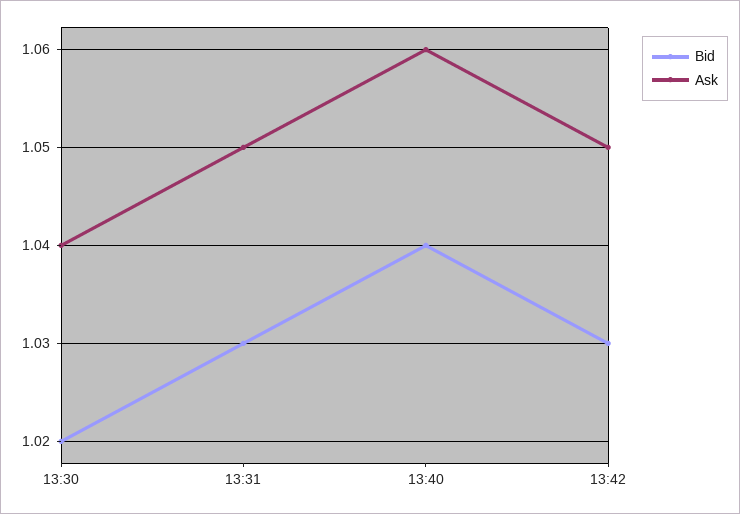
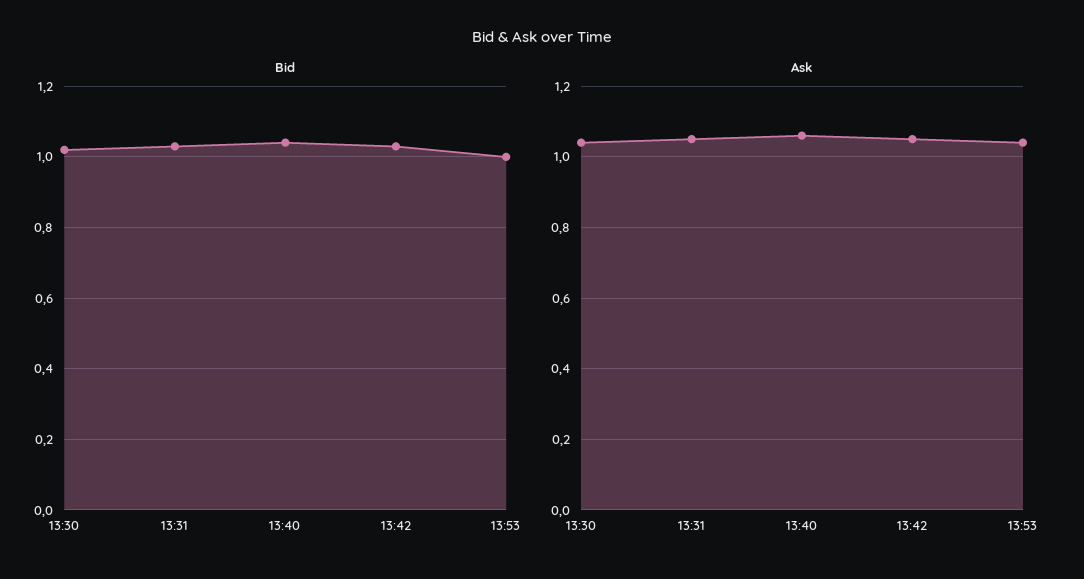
Bid, 13:53: none -> 1
Ask, 13:53: none -> 1.05

